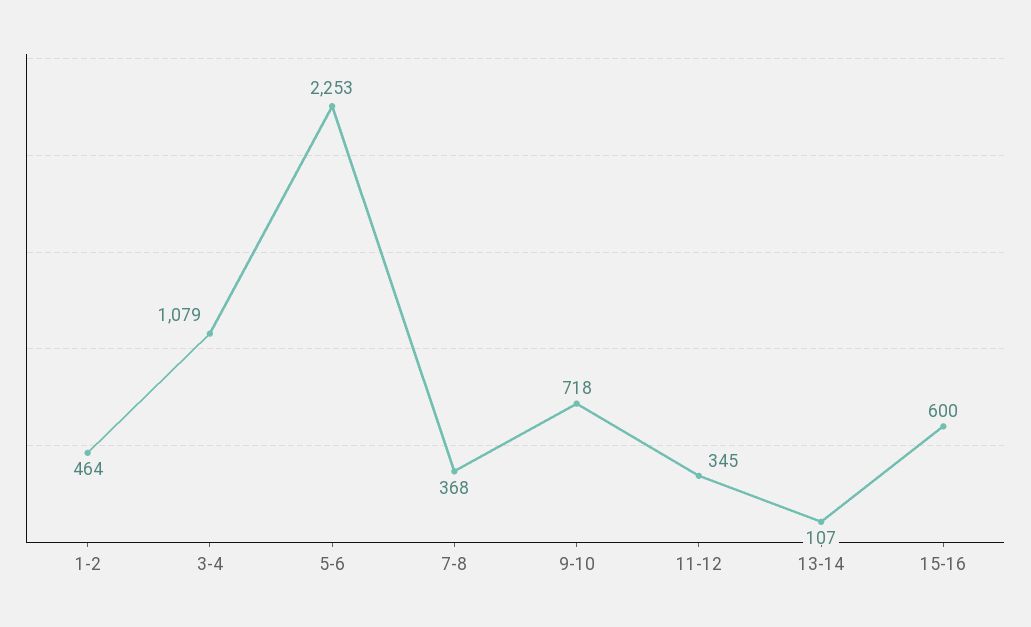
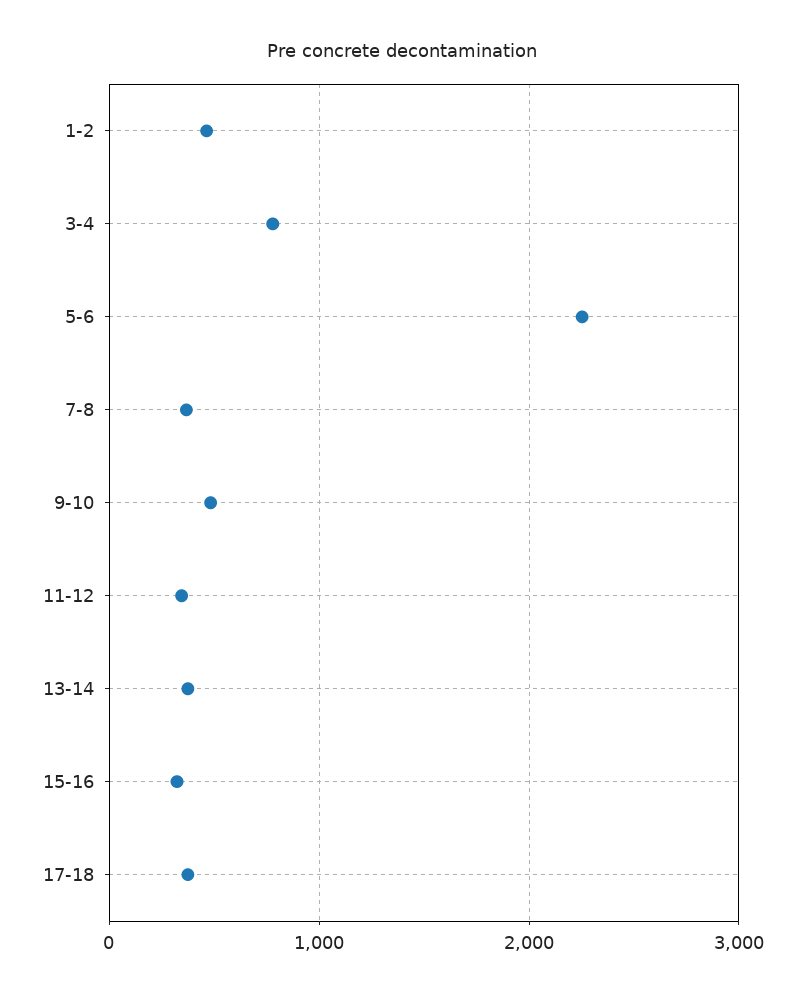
3-4: 1079 -> 800
9-10: 718 -> 500
13-14: 107 -> 400
15-16: 600 -> 300
17-18: none -> 400

